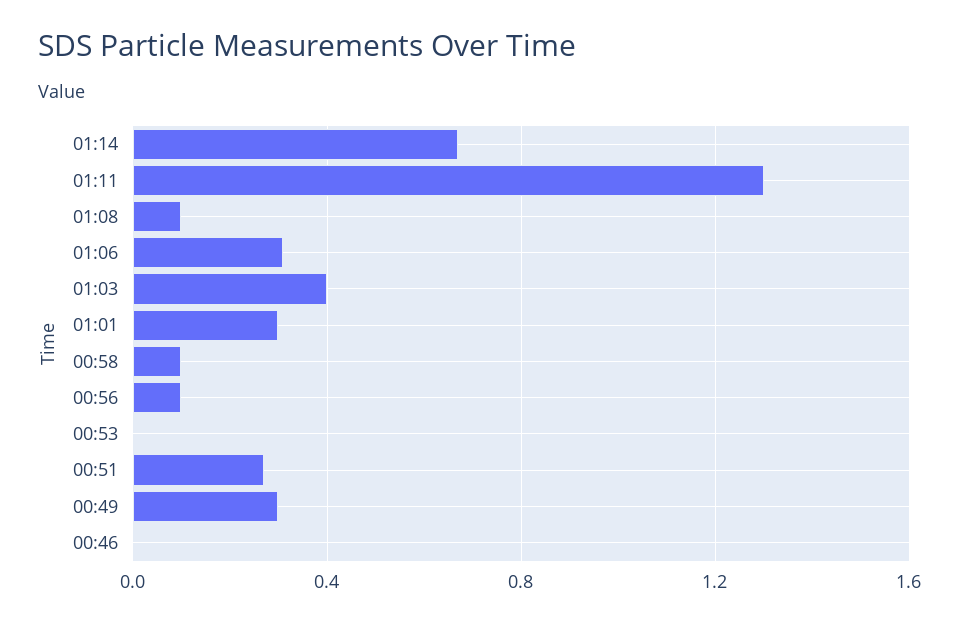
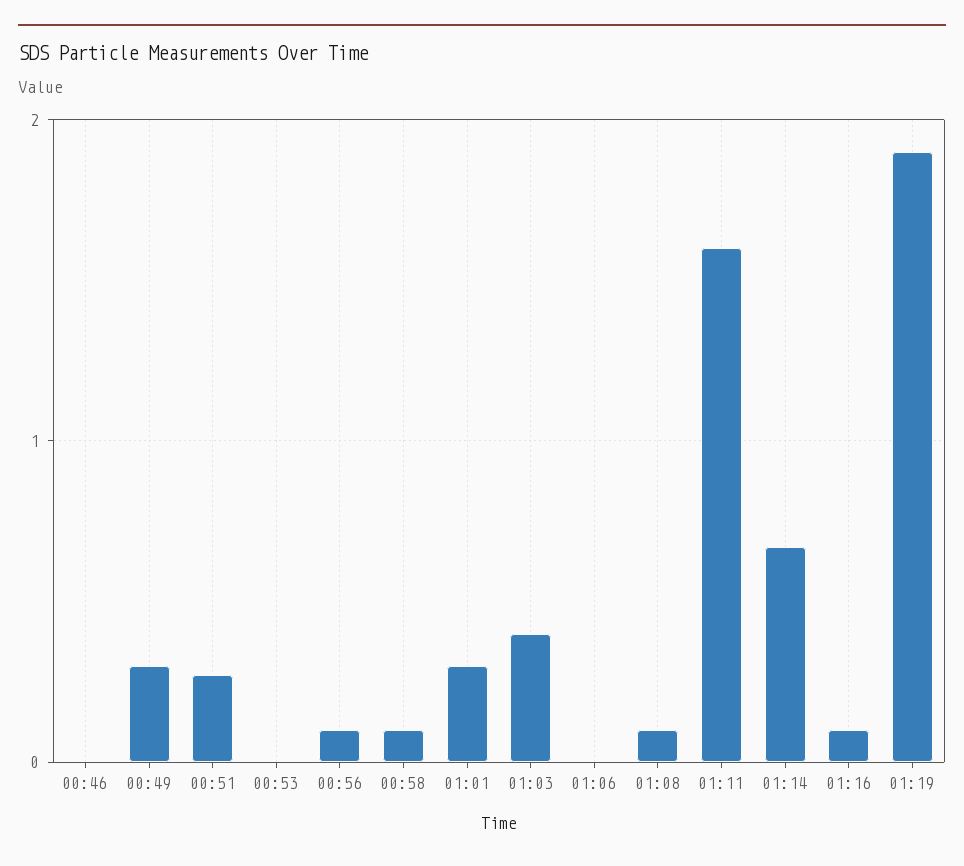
01:11: 1.3 -> 1.6
01:06: 0.3 -> 0
01:16: none -> 0.1
01:19: none -> 1.9

